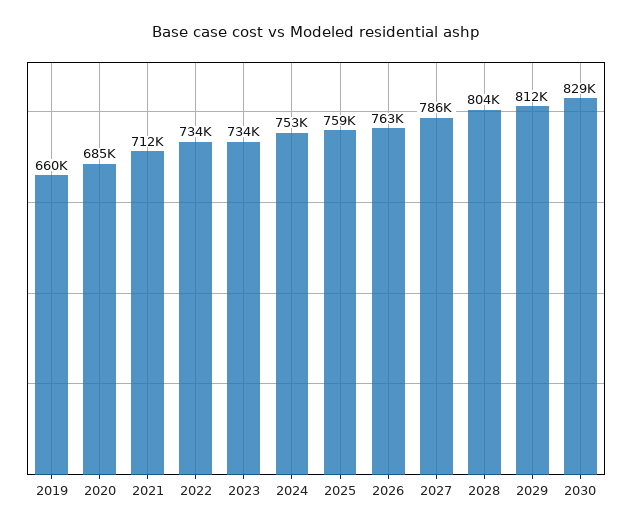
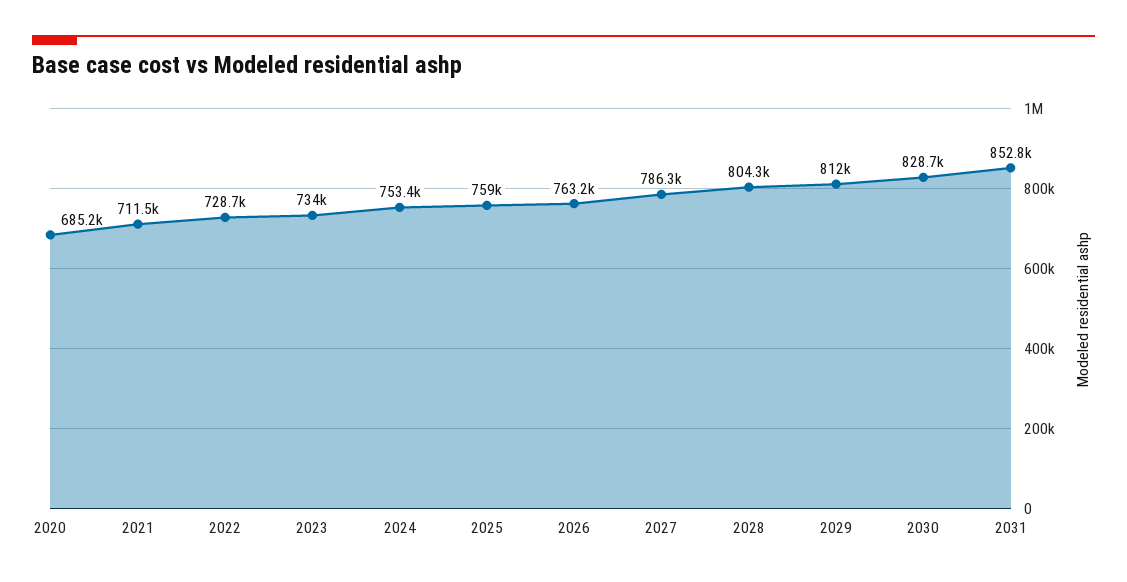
2019: 660000 -> none
2022: 734000 -> 728700
2031: none -> 852800

